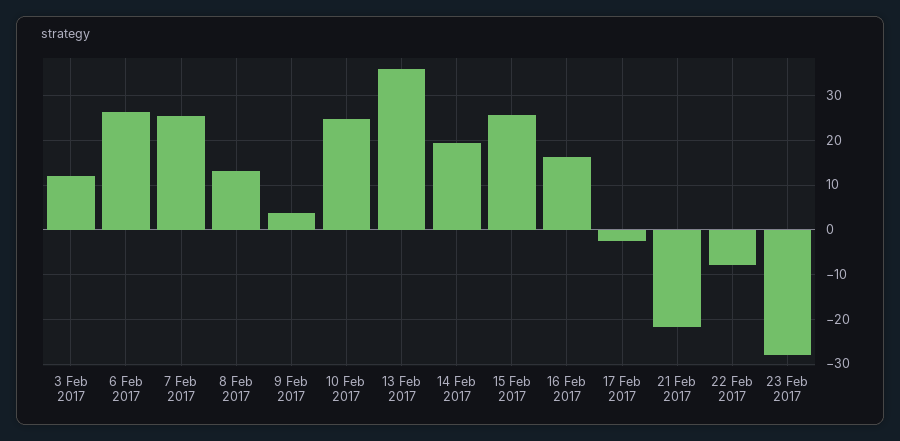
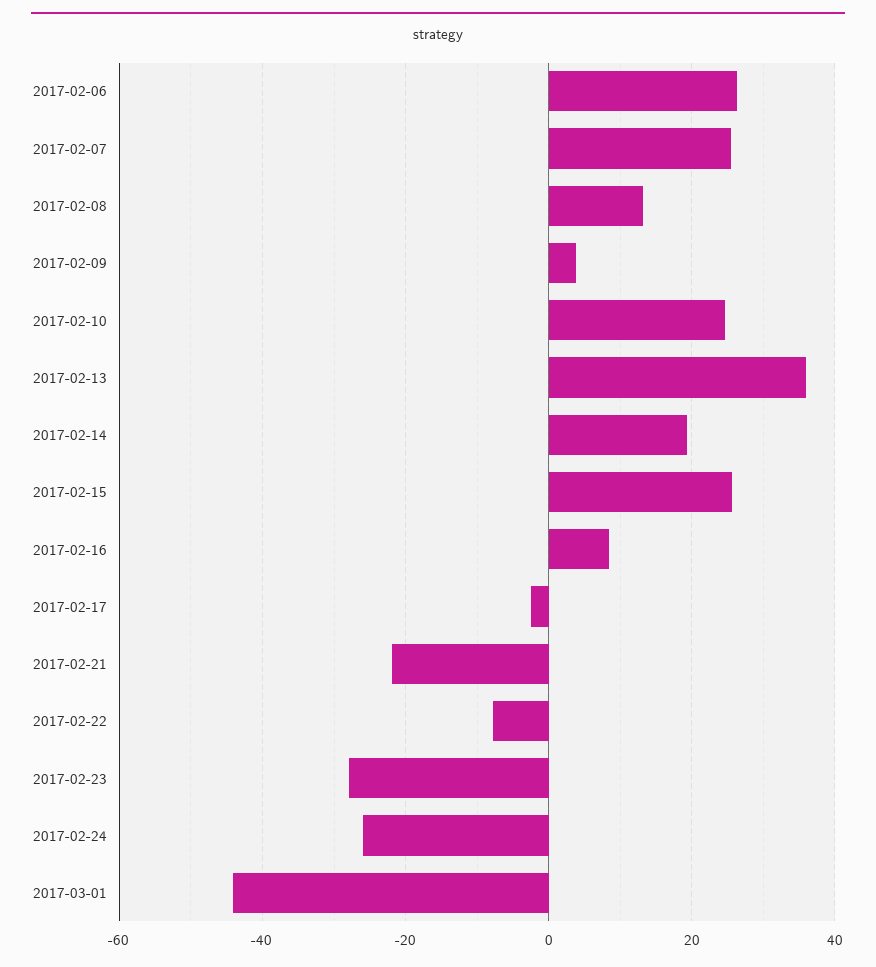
3 Feb 2017: 12 -> none
16 Feb 2017: 16 -> 8
2017-02-24: none -> -26
2017-03-01: none -> -44

